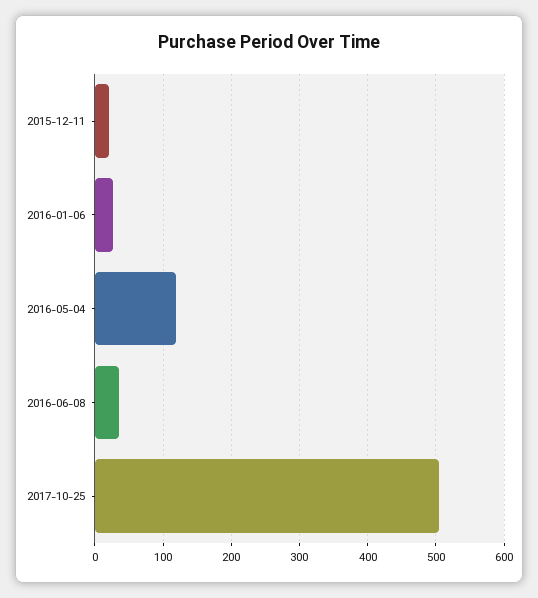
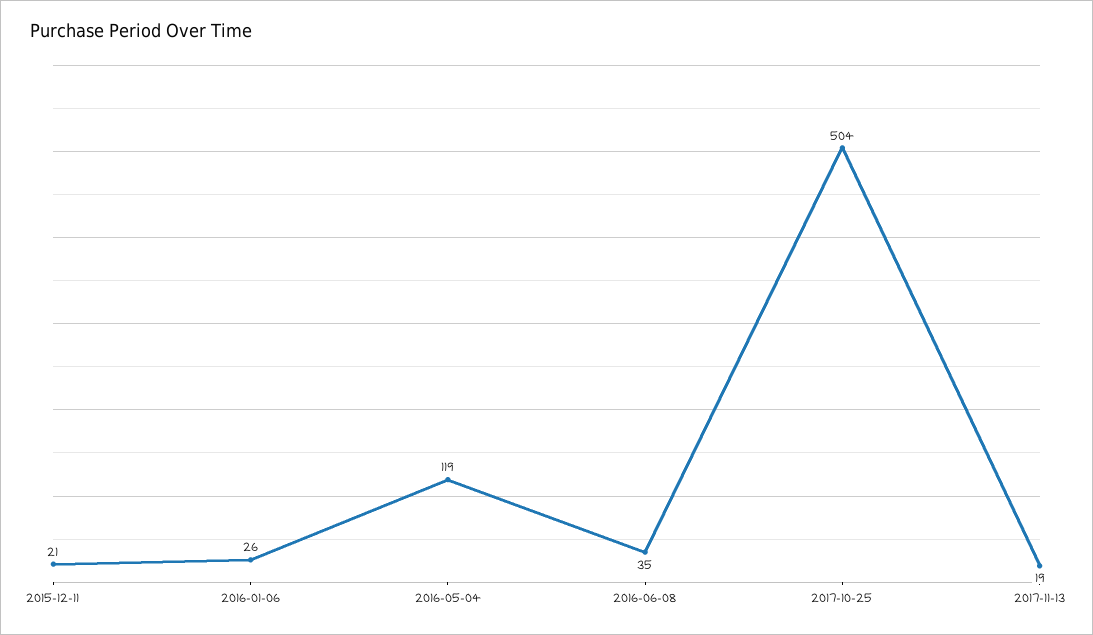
2017-11-13: none -> 19

